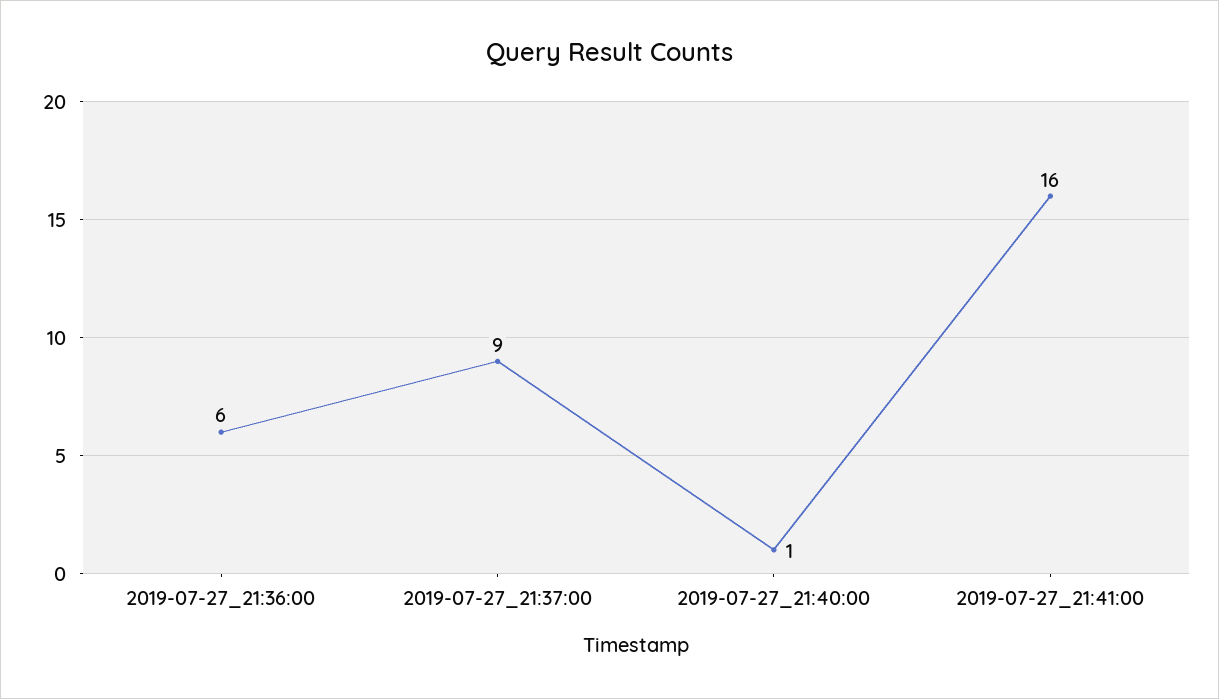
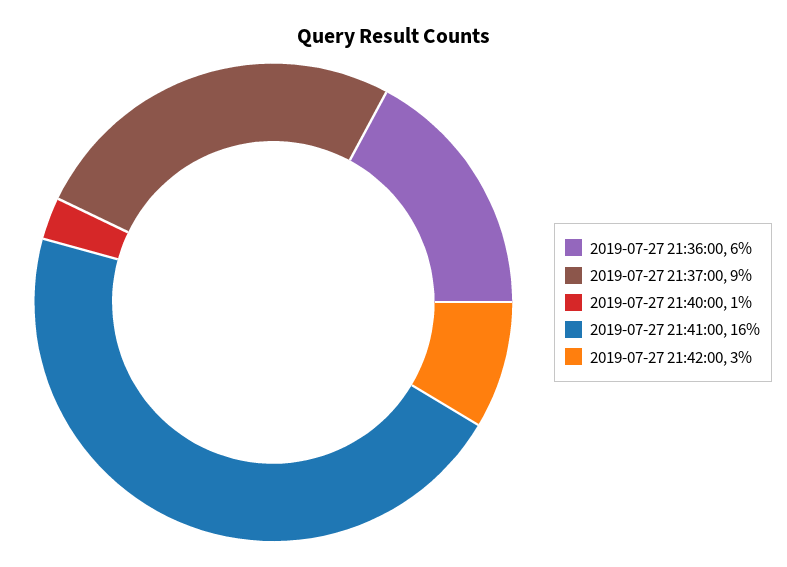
2019-07-27 21:42:00: none -> 3

